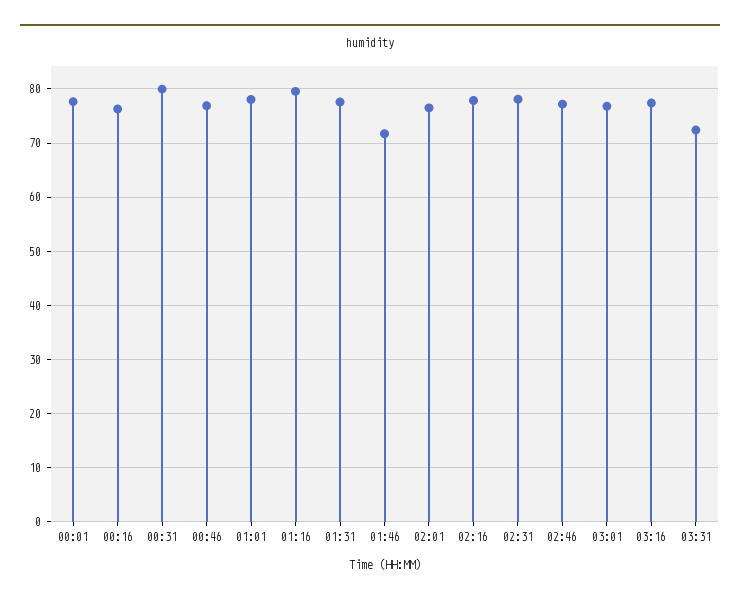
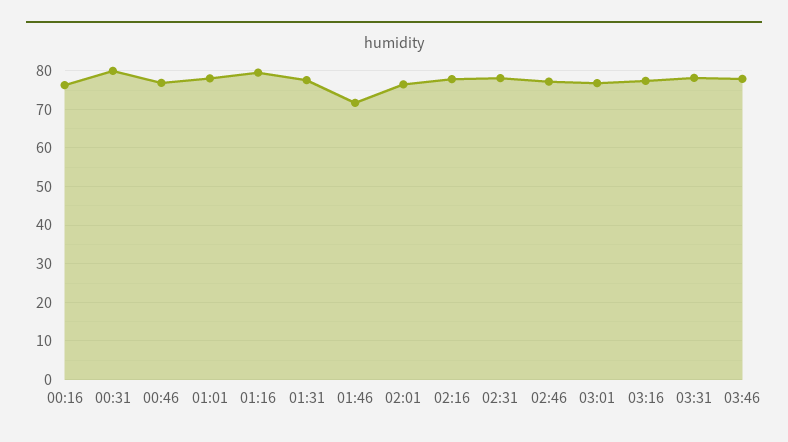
00:01: 78 -> none
03:31: 72 -> 78
03:46: none -> 78

